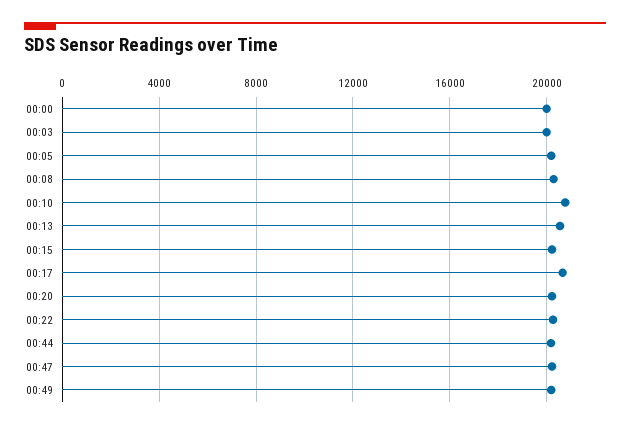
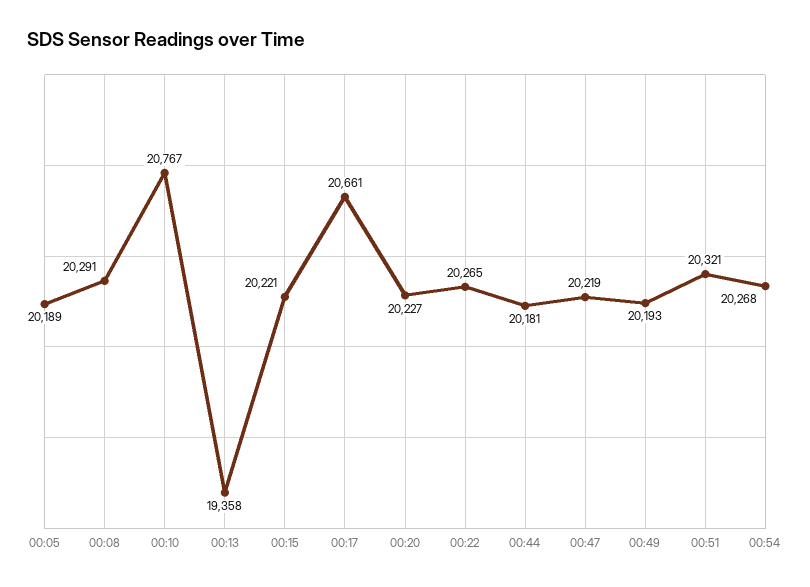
00:00: 20000 -> none
00:03: 20000 -> none
00:13: 20500 -> 19358
00:51: none -> 20321
00:54: none -> 20268

